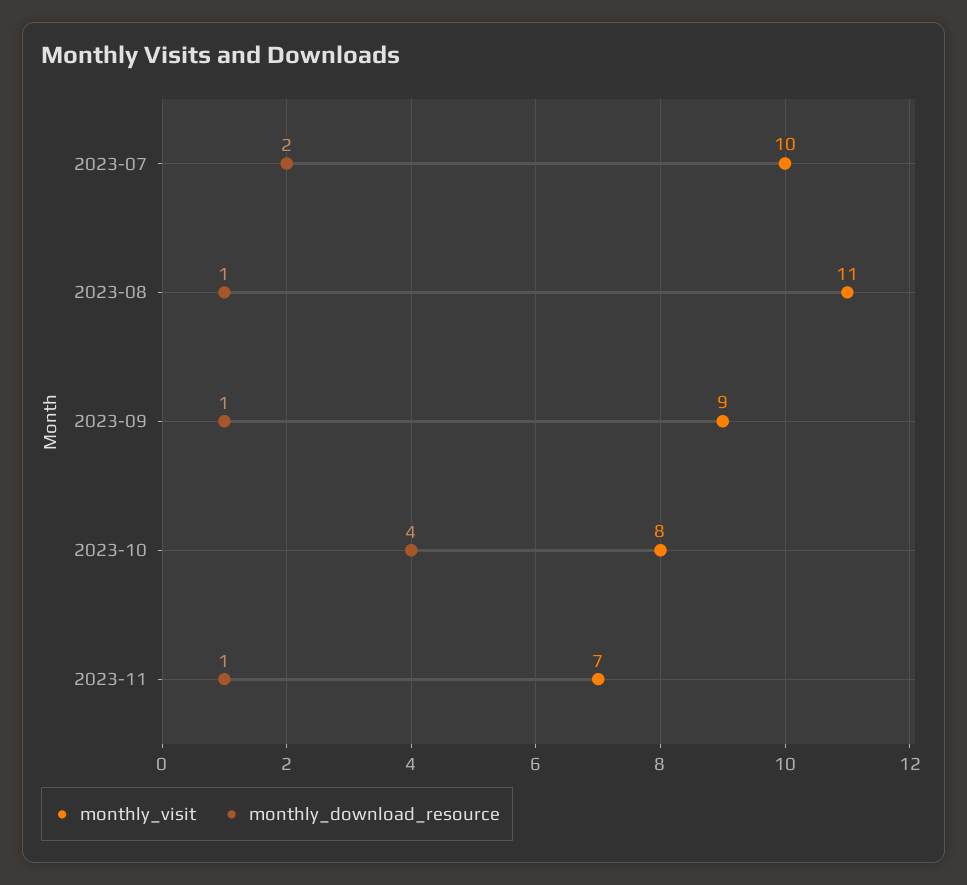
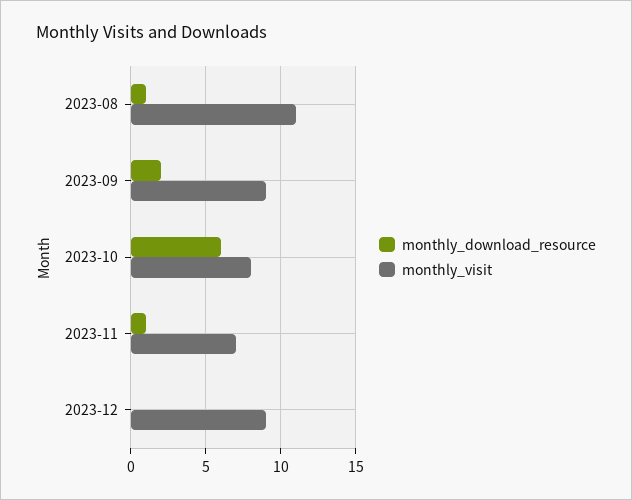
monthly_visit, 2023-07: 10 -> none
monthly_download_resource, 2023-07: 2 -> none
monthly_download_resource, 2023-09: 1 -> 2
monthly_download_resource, 2023-10: 4 -> 6
monthly_download_resource, 2023-12: none -> 0
monthly_visit, 2023-12: none -> 9

